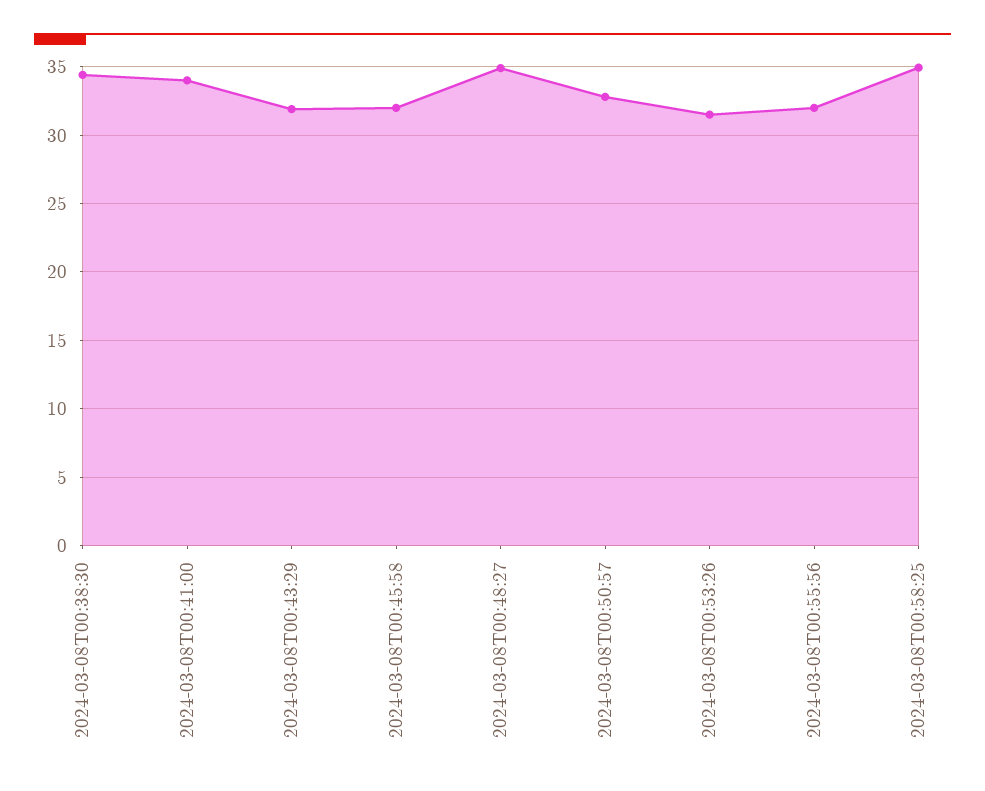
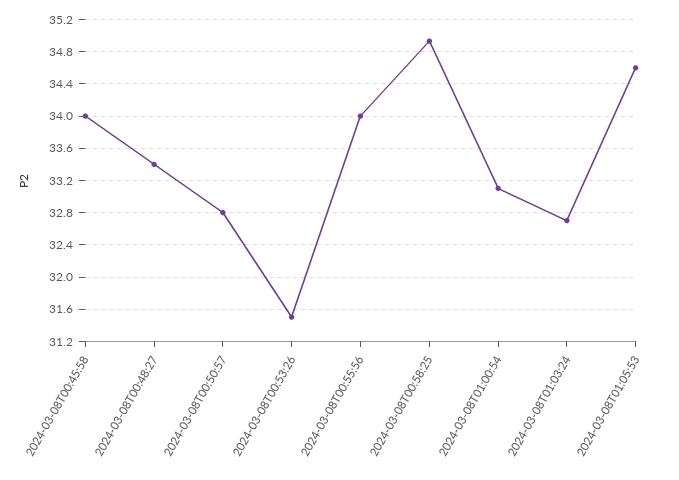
2024-03-08T00:38:30: 34.5 -> none
2024-03-08T00:41:00: 34 -> none
2024-03-08T00:43:29: 32 -> none
2024-03-08T00:45:58: 32 -> 34
2024-03-08T00:48:27: 35 -> 33.4
2024-03-08T00:55:56: 32 -> 34
2024-03-08T01:00:54: none -> 33.1
2024-03-08T01:03:24: none -> 32.7
2024-03-08T01:05:53: none -> 34.6

